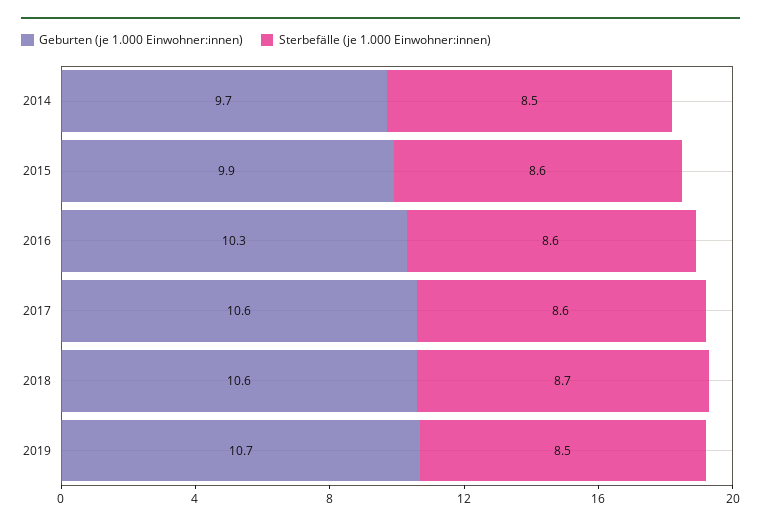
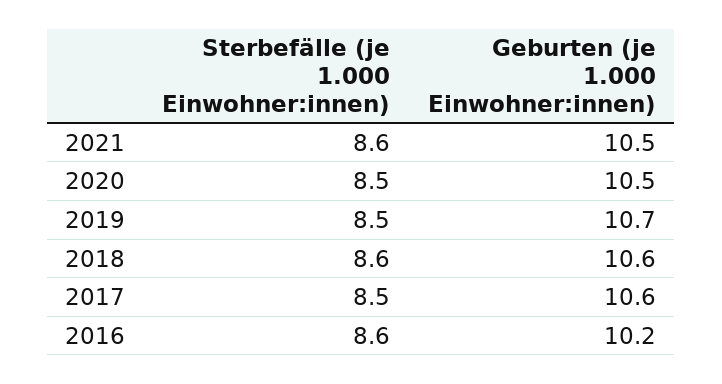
Geburten (je 1.000 Einwohner:innen), 2014: 9.7 -> none
Sterbefälle (je 1.000 Einwohner:innen), 2014: 8.5 -> none
Geburten (je 1.000 Einwohner:innen), 2015: 9.9 -> none
Sterbefälle (je 1.000 Einwohner:innen), 2015: 8.6 -> none
Geburten (je 1.000 Einwohner:innen), 2016: 10.3 -> 10.2
Sterbefälle (je 1.000 Einwohner:innen), 2017: 8.6 -> 8.5
Sterbefälle (je 1.000 Einwohner:innen), 2018: 8.7 -> 8.6
Sterbefälle (je 1.000 Einwohner:innen), 2021: none -> 8.6
Geburten (je 1.000 Einwohner:innen), 2021: none -> 10.5
Sterbefälle (je 1.000 Einwohner:innen), 2020: none -> 8.5
Geburten (je 1.000 Einwohner:innen), 2020: none -> 10.5

